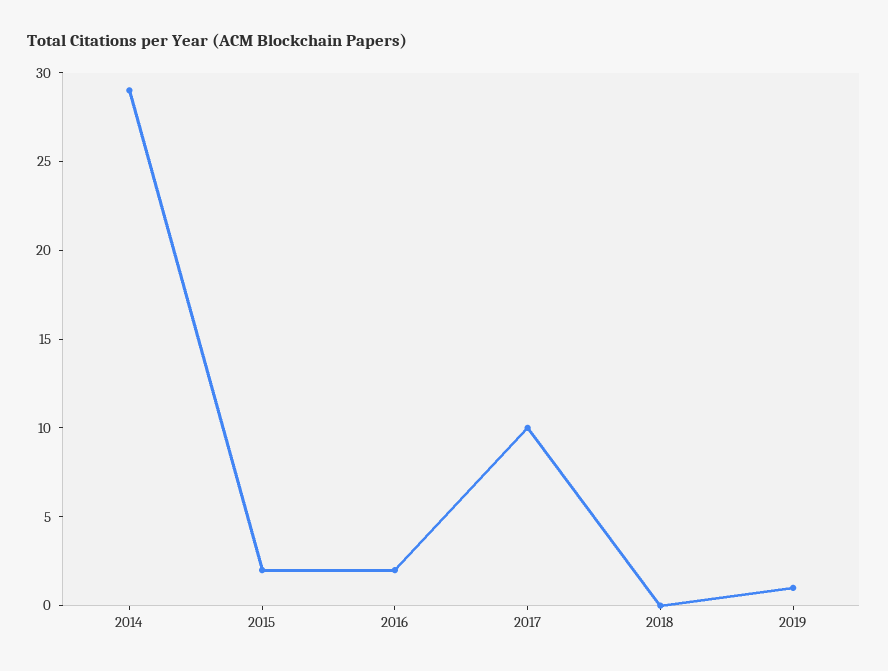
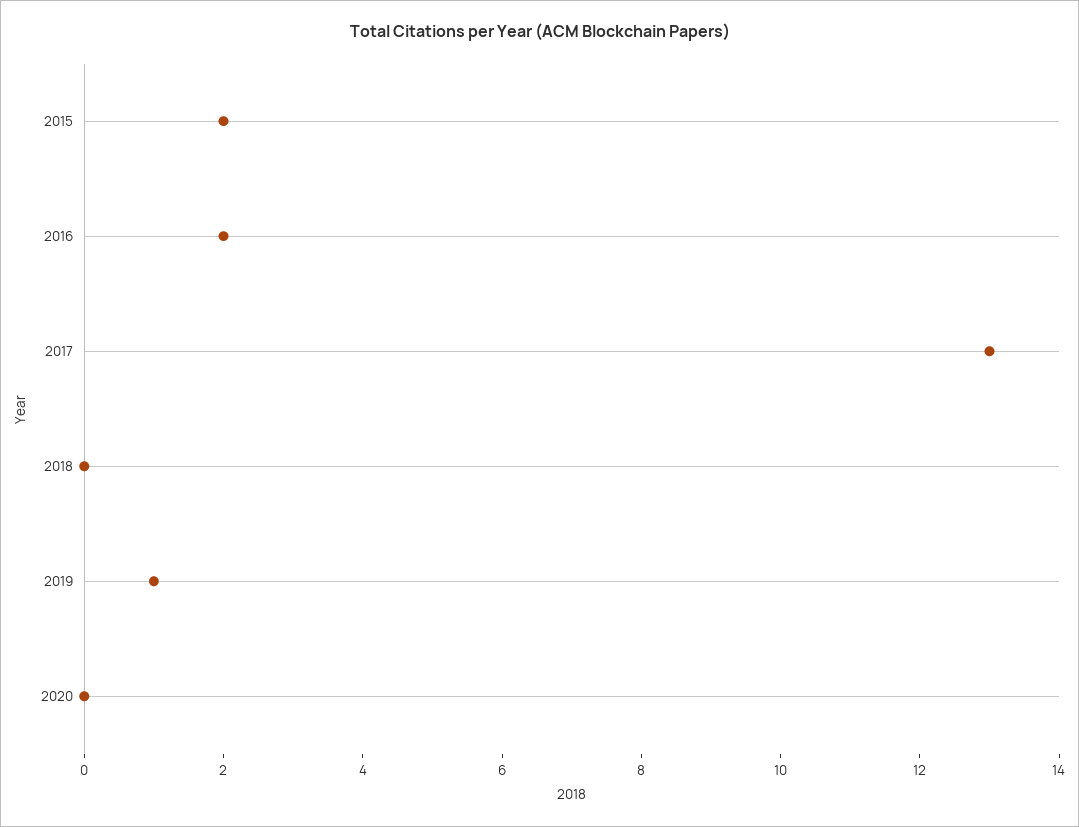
2014: 29 -> none
2017: 10 -> 13
2020: none -> 0

